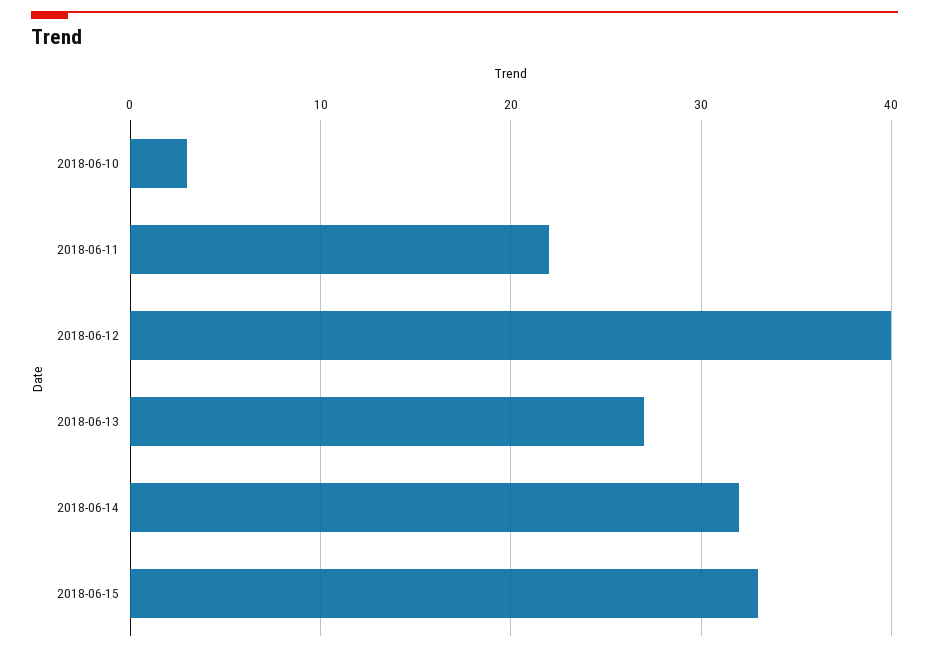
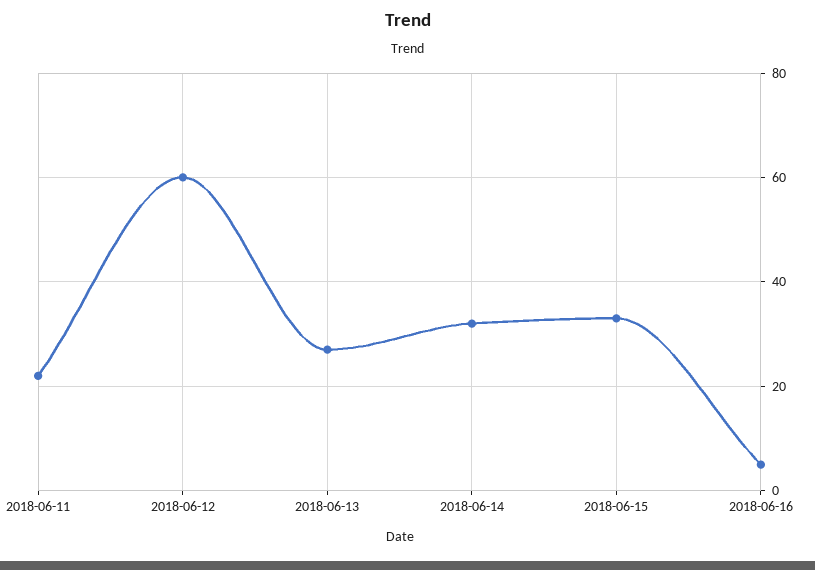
2018-06-10: 3 -> none
2018-06-12: 40 -> 60
2018-06-16: none -> 5

